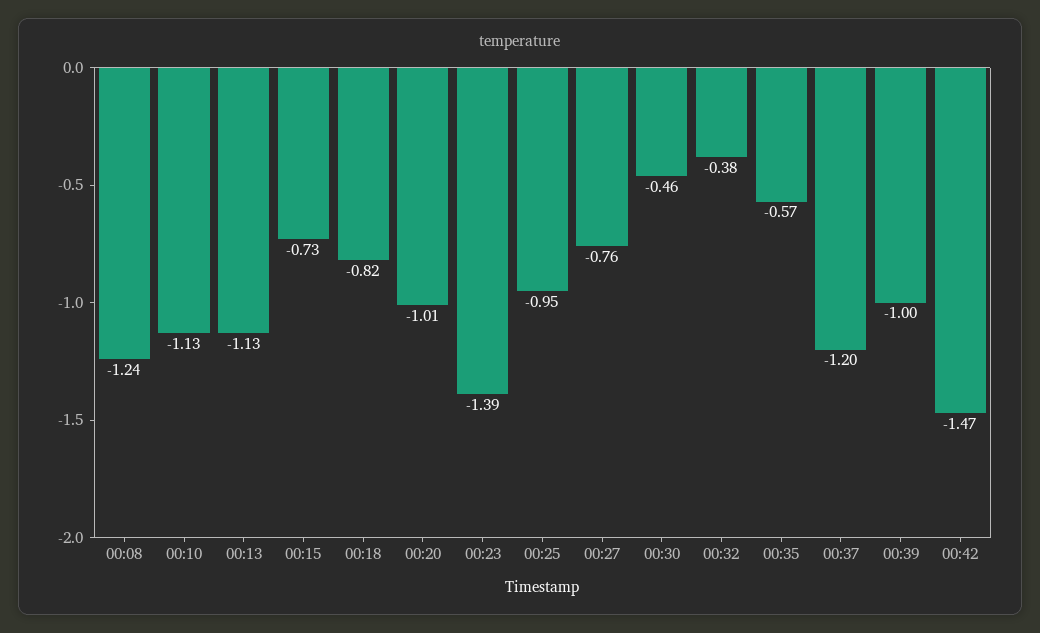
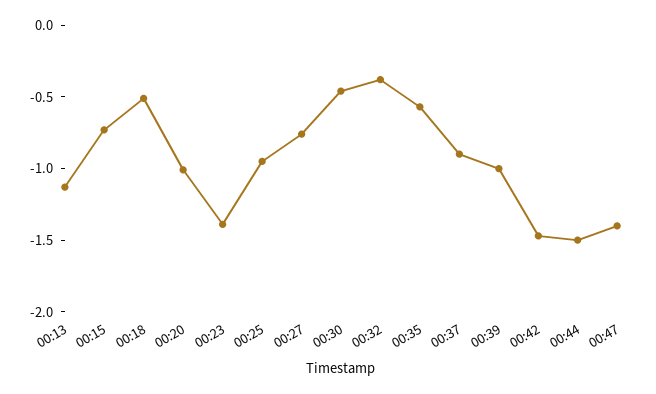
00:08: -1.24 -> none
00:10: -1.13 -> none
00:18: -0.82 -> -0.5
00:37: -1.2 -> -0.9
00:44: none -> -1.5
00:47: none -> -1.4

